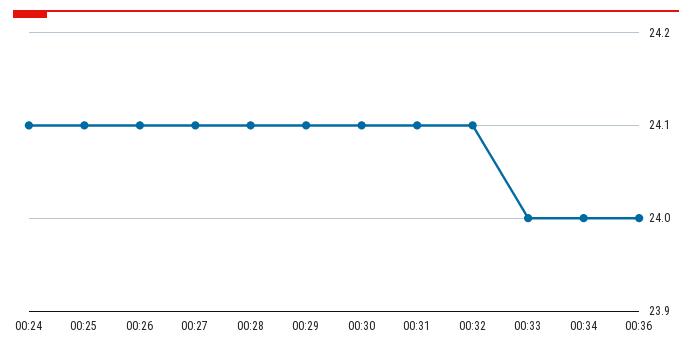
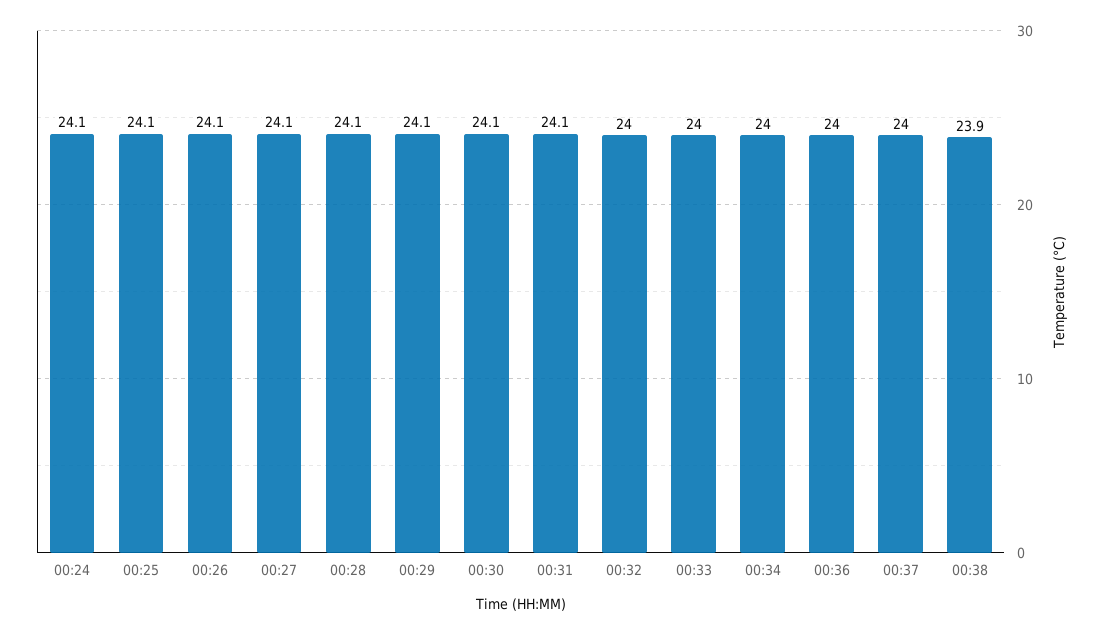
00:32: 24.1 -> 24
00:37: none -> 24
00:38: none -> 23.9

